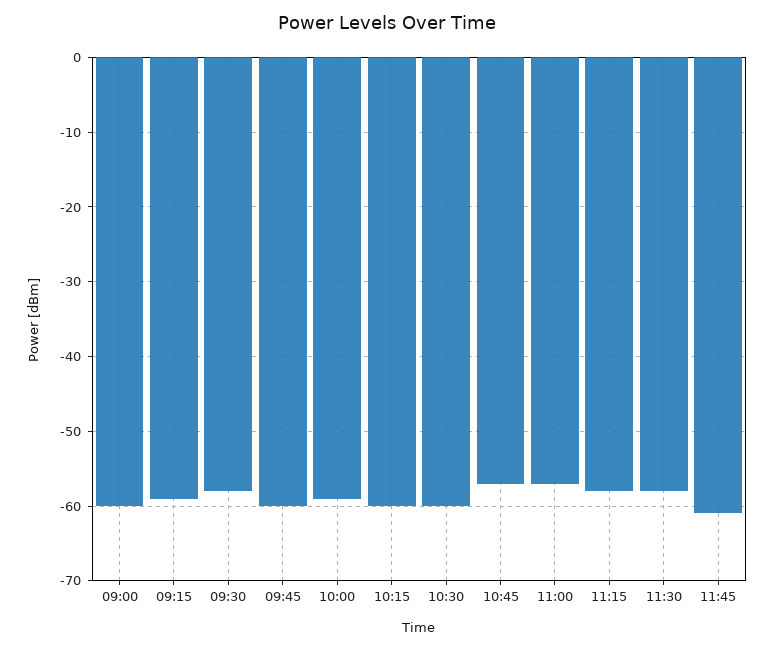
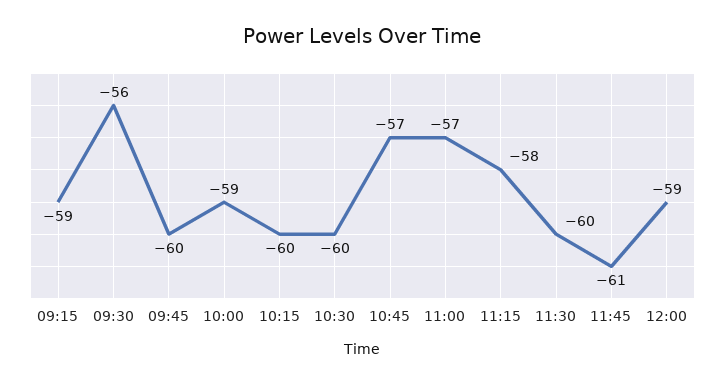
09:00: -60 -> none
09:30: -58 -> -56
11:30: -58 -> -60
12:00: none -> -59

